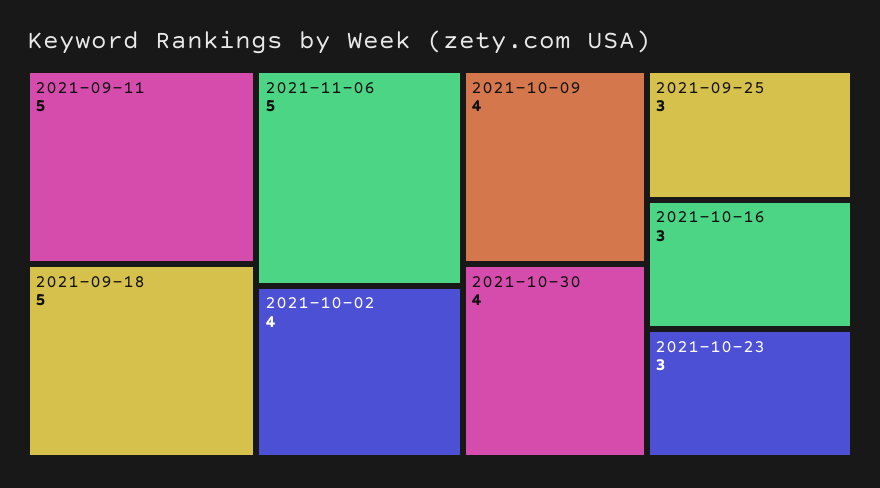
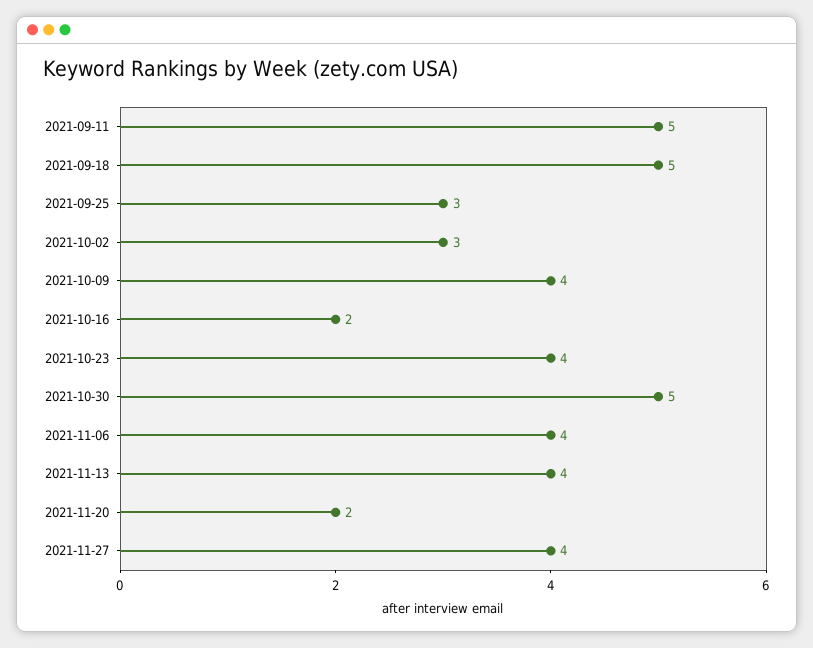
2021-11-06: 5 -> 4
2021-10-02: 4 -> 3
2021-10-30: 4 -> 5
2021-10-16: 3 -> 2
2021-10-23: 3 -> 4
2021-11-13: none -> 4
2021-11-20: none -> 2
2021-11-27: none -> 4

